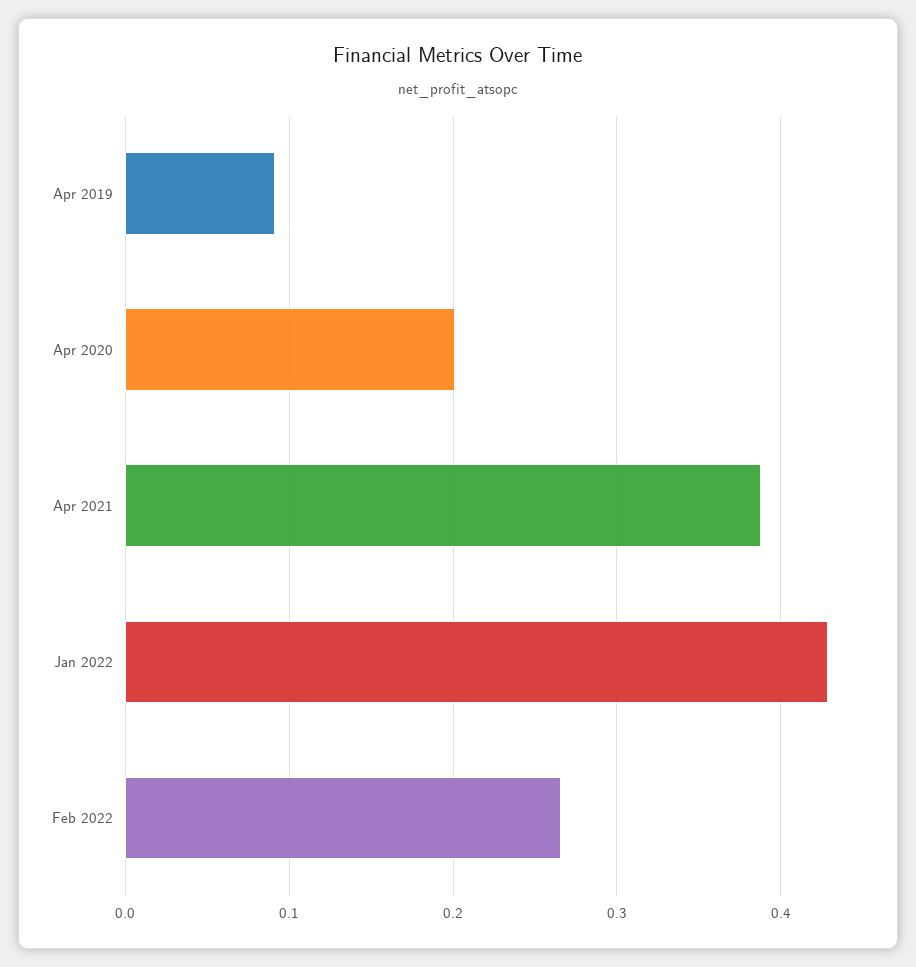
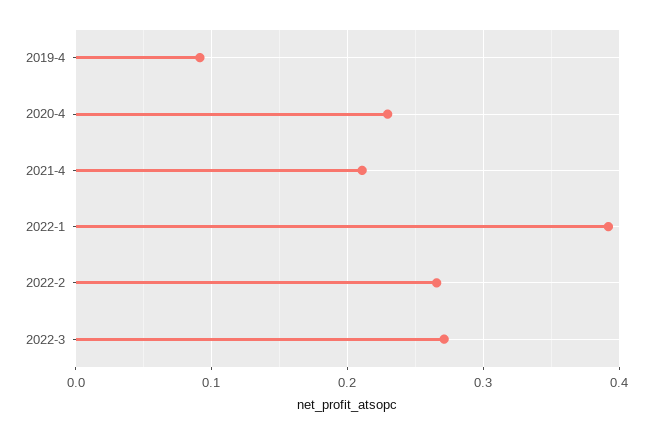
Apr 2020: 0.2 -> 0.23
Apr 2021: 0.39 -> 0.21
Jan 2022: 0.43 -> 0.39
2022-3: none -> 0.27

